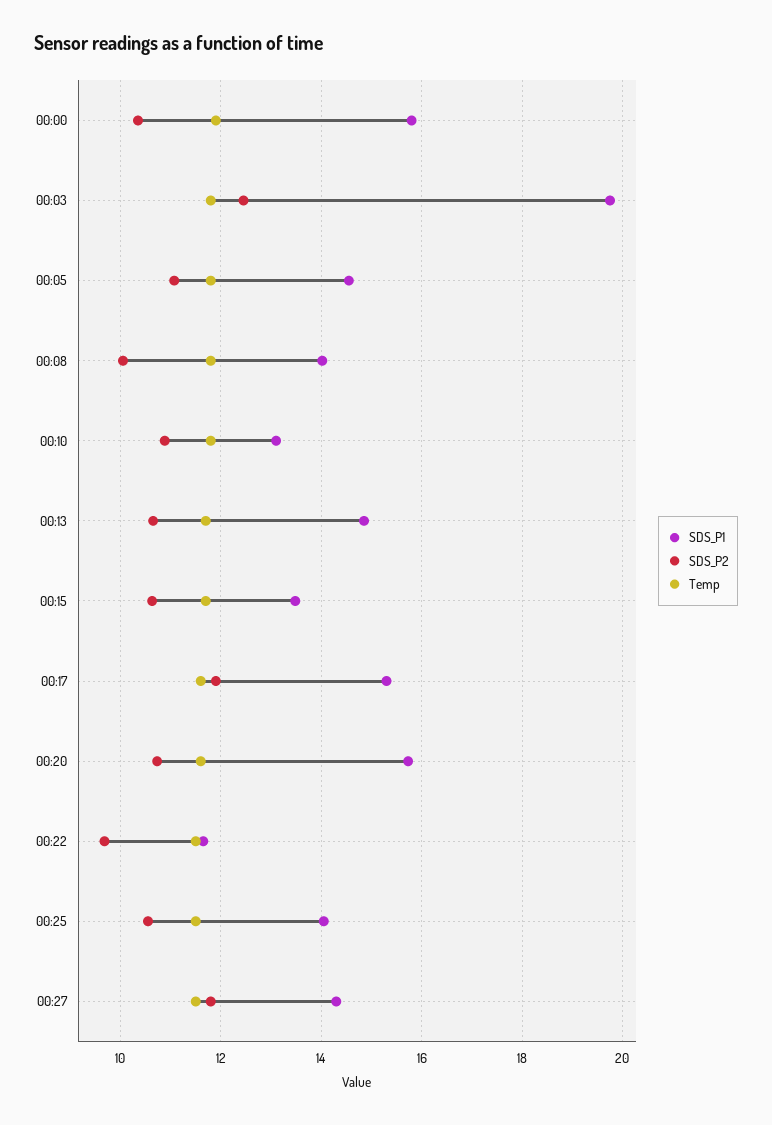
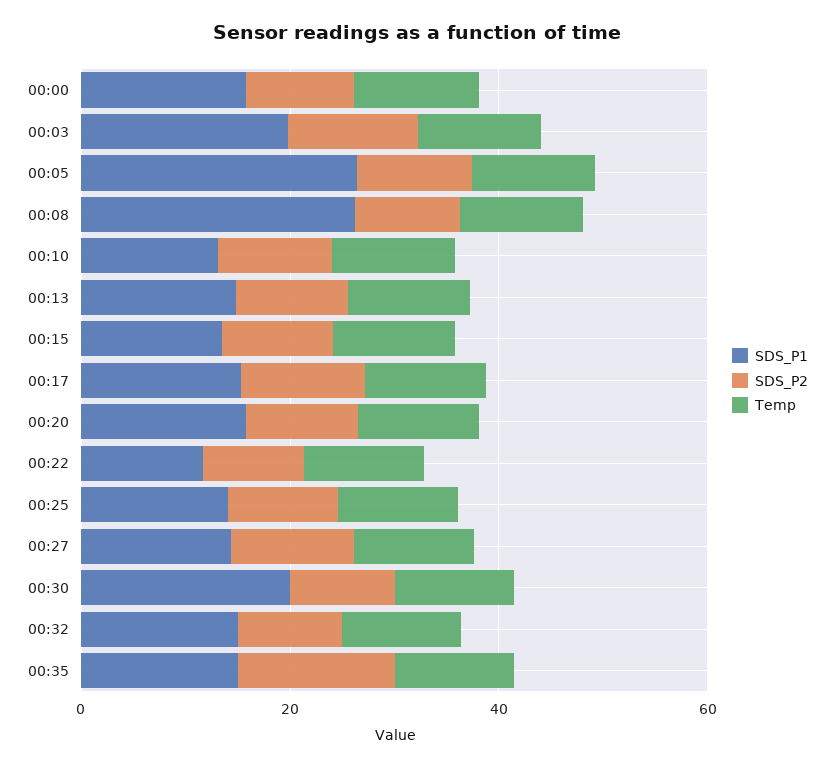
SDS_P1, 00:05: 14.6 -> 25
SDS_P1, 00:08: 14 -> 25
SDS_P1, 00:30: none -> 20
SDS_P2, 00:30: none -> 10
Temp, 00:30: none -> 10
SDS_P1, 00:32: none -> 15
SDS_P2, 00:32: none -> 10
Temp, 00:32: none -> 10
SDS_P1, 00:35: none -> 15
SDS_P2, 00:35: none -> 15
Temp, 00:35: none -> 10

